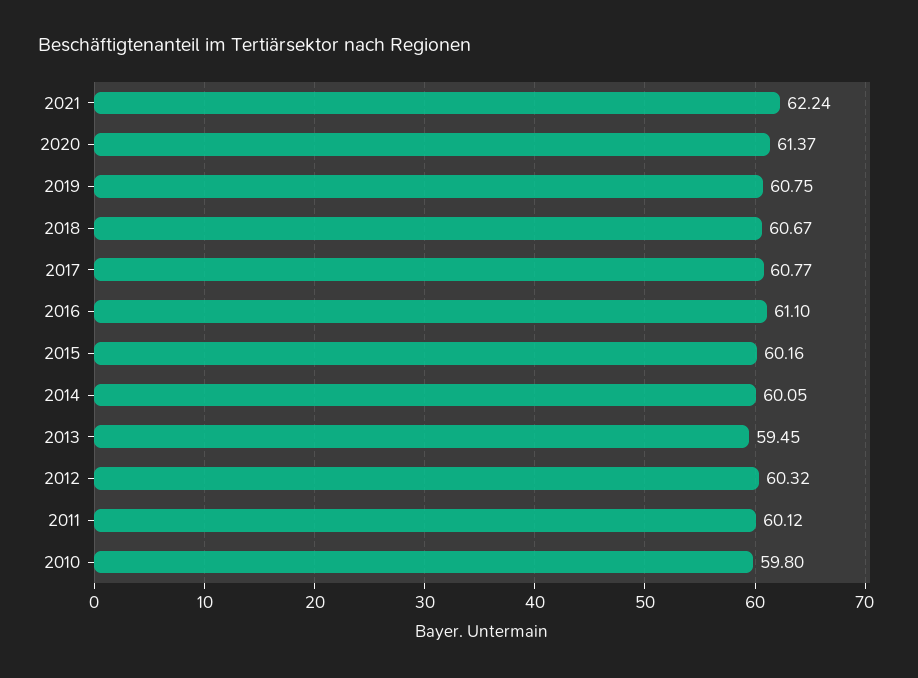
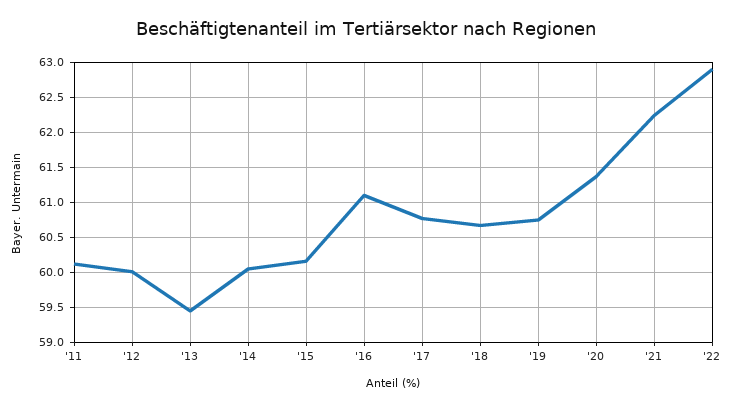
2012: 60.32 -> 60
2010: 59.8 -> none
'22: none -> 62.9

